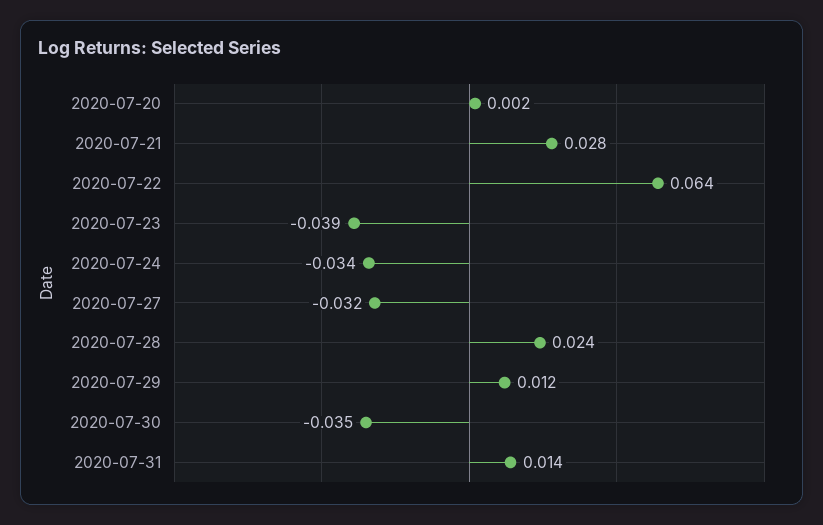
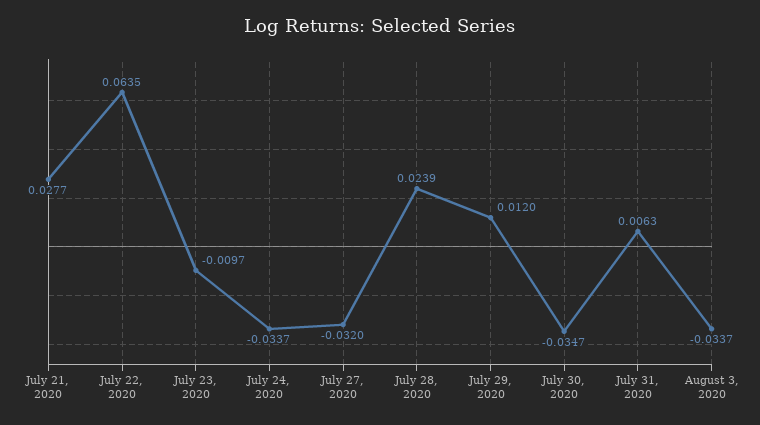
2020-07-20: 0.002 -> none
2020-07-23: -0.039 -> -0.0097
2020-07-31: 0.014 -> 0.0063
August 3, 2020: none -> -0.0337

